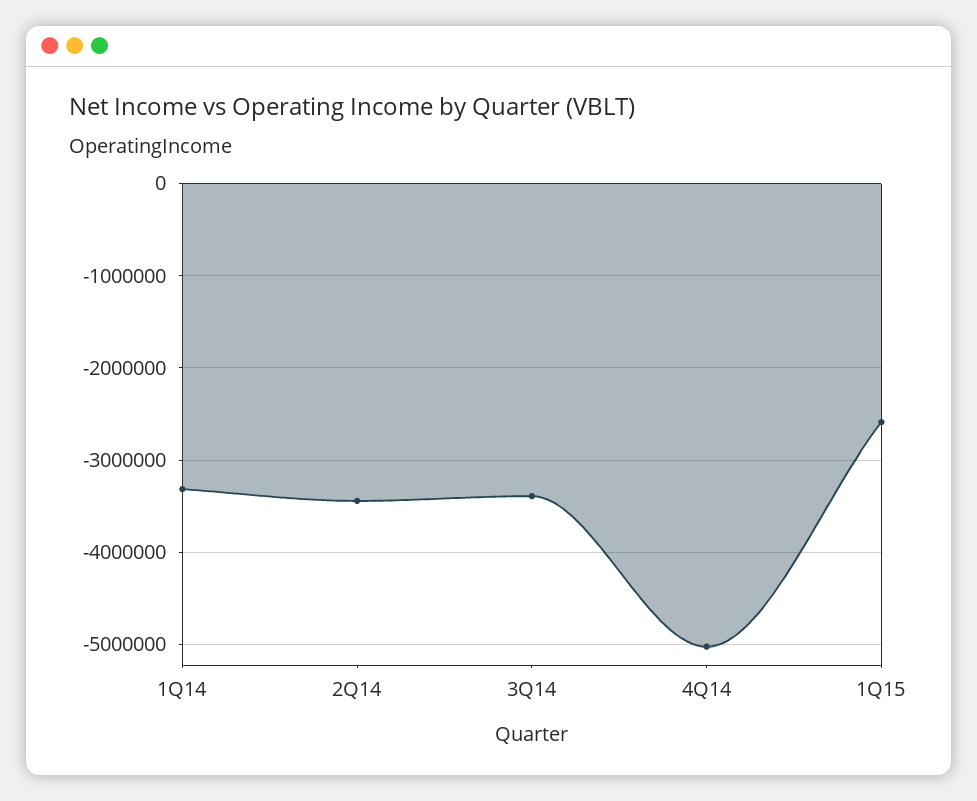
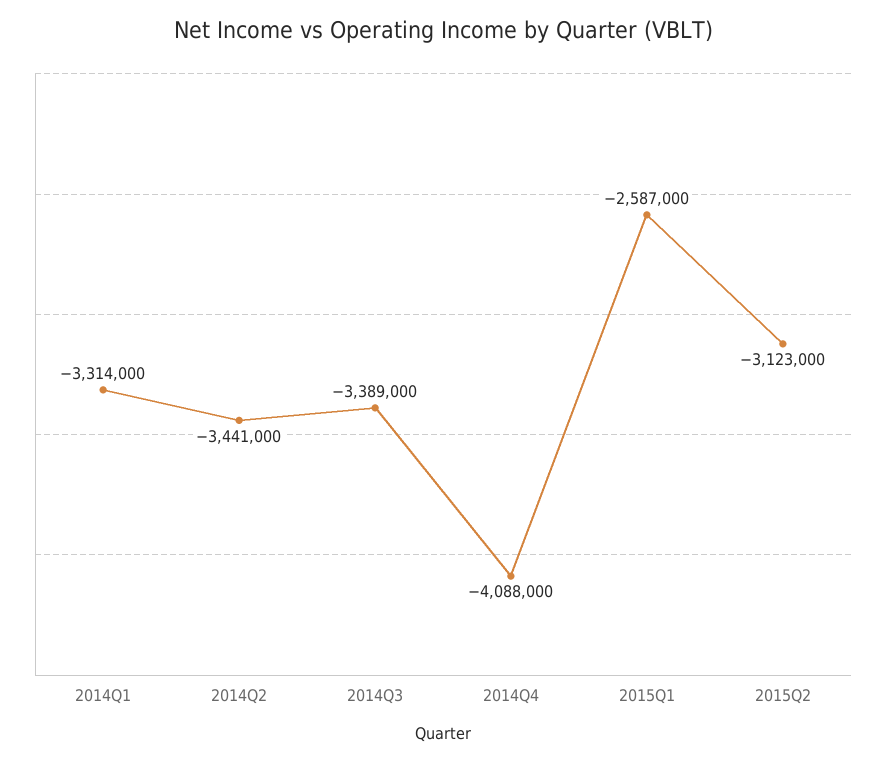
4Q14: -5000000 -> -4088000
2015Q2: none -> -3123000

